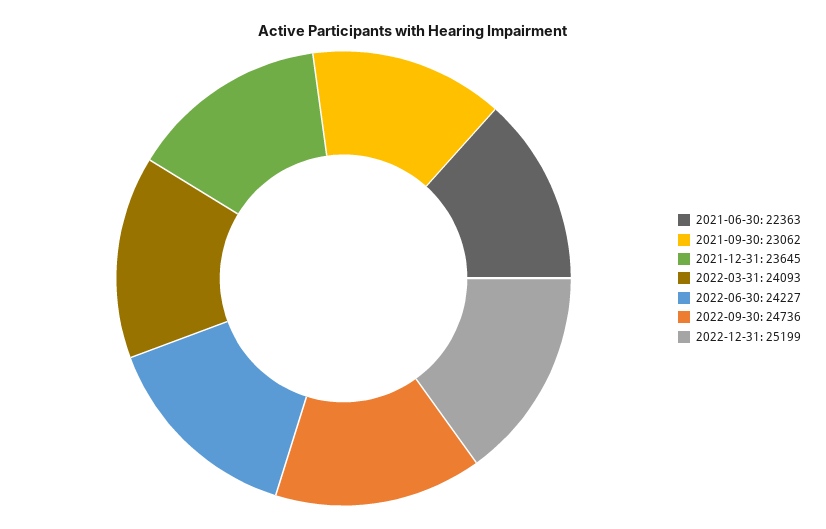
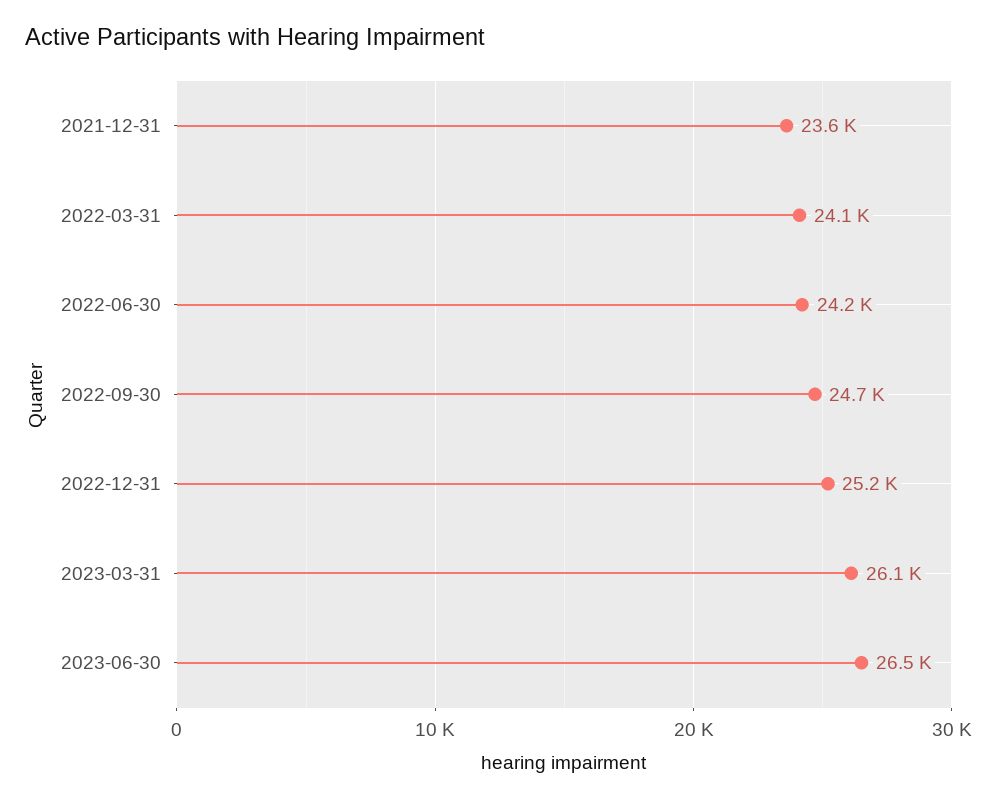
2021-06-30: 22363 -> none
2021-09-30: 23062 -> none
2023-03-31: none -> 26100
2023-06-30: none -> 26500

